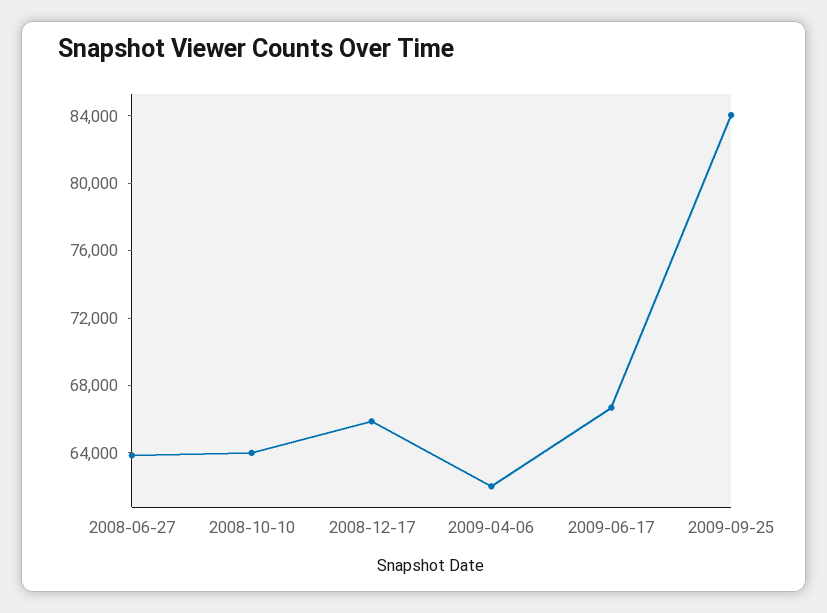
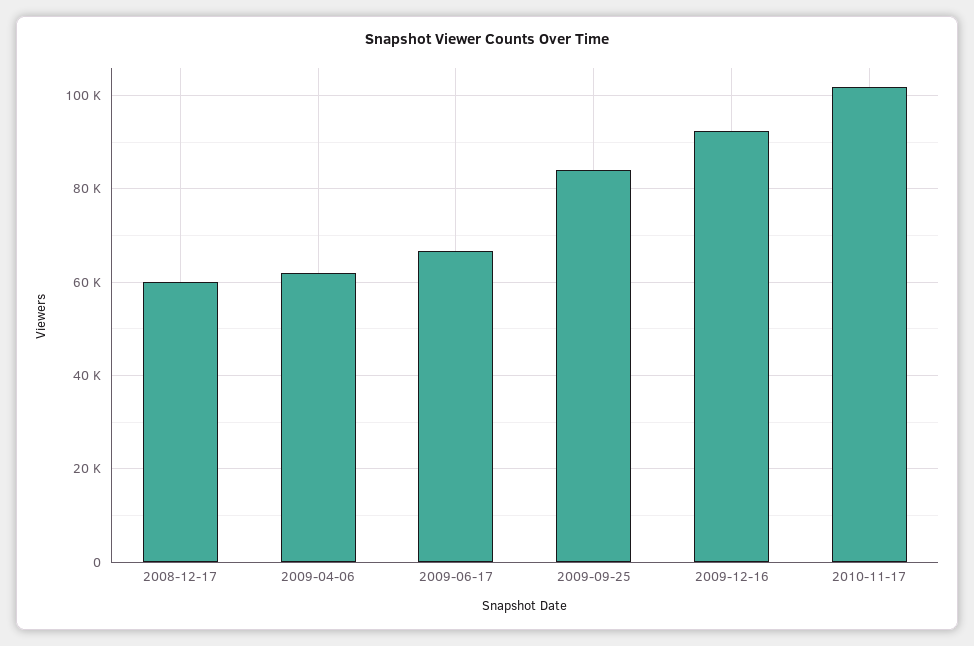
2008-06-27: 64000 -> none
2008-10-10: 64000 -> none
2008-12-17: 66000 -> 60000
2009-12-16: none -> 92000
2010-11-17: none -> 102000

